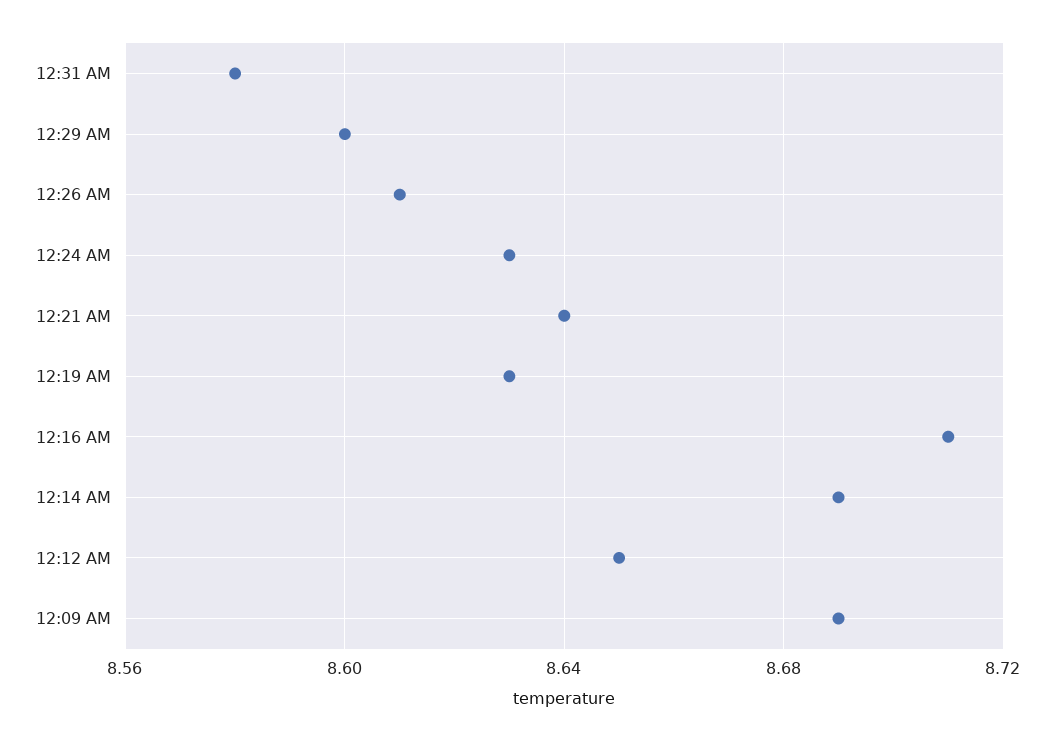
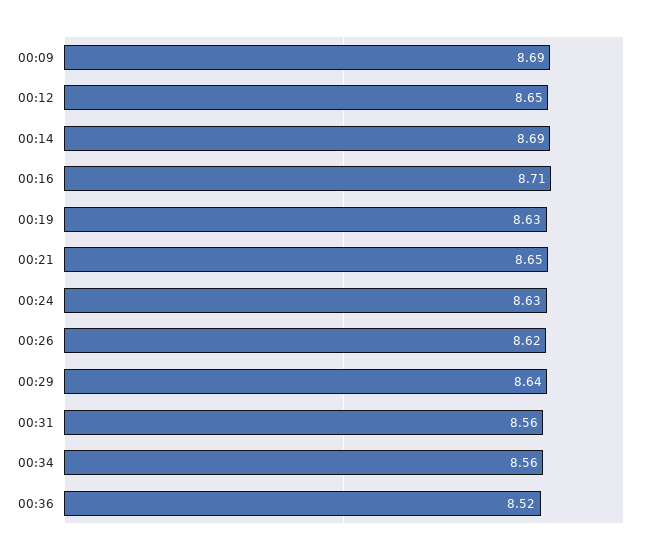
12:31 AM: 8.58 -> 8.56
12:29 AM: 8.6 -> 8.64
12:26 AM: 8.61 -> 8.62
12:21 AM: 8.64 -> 8.65
00:34: none -> 8.56
00:36: none -> 8.52

